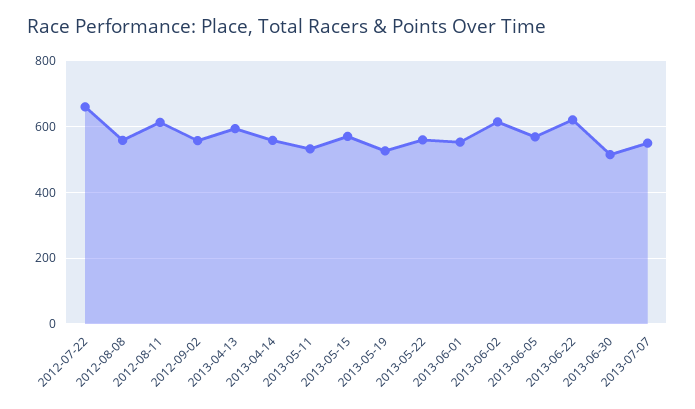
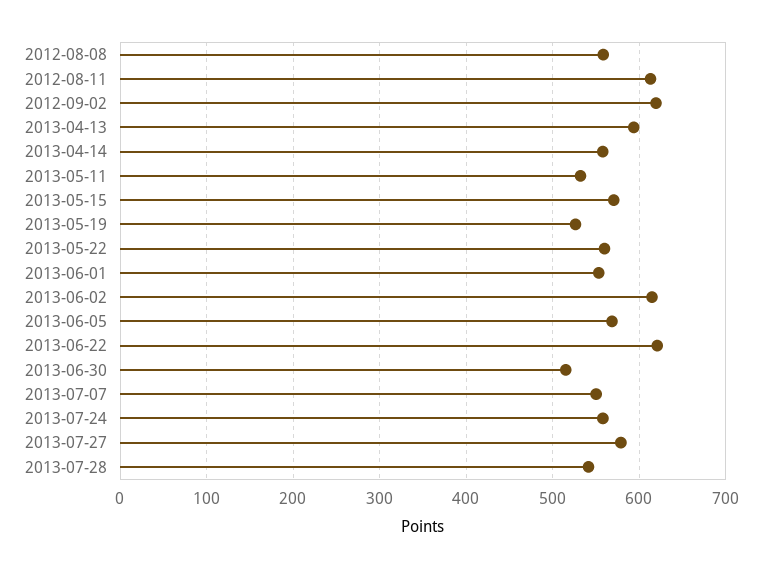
2012-07-22: 660 -> none
2012-09-02: 560 -> 620
2013-07-24: none -> 560
2013-07-27: none -> 580
2013-07-28: none -> 540

